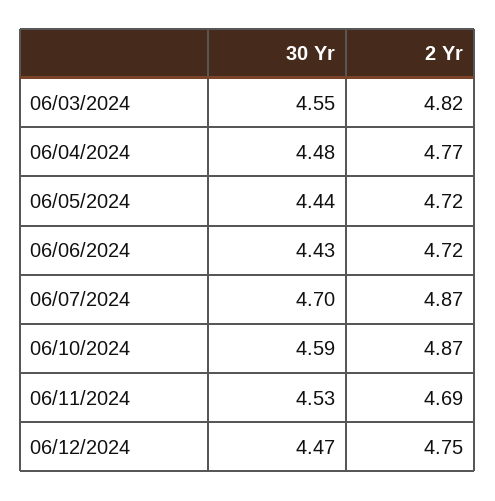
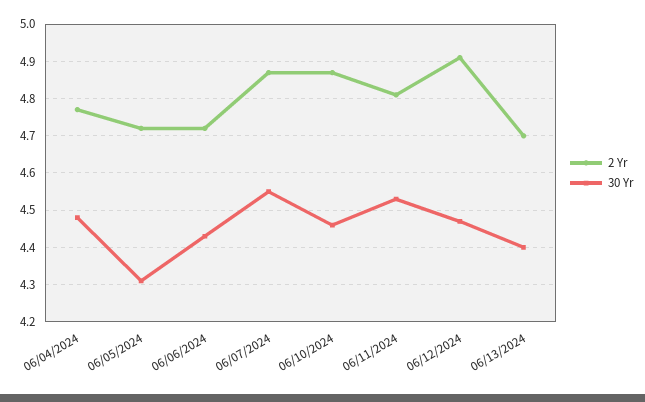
30 Yr, 06/03/2024: 4.55 -> none
2 Yr, 06/03/2024: 4.82 -> none
30 Yr, 06/05/2024: 4.44 -> 4.3
30 Yr, 06/07/2024: 4.7 -> 4.55
30 Yr, 06/10/2024: 4.59 -> 4.45
2 Yr, 06/11/2024: 4.69 -> 4.8
2 Yr, 06/12/2024: 4.75 -> 4.9
2 Yr, 06/13/2024: none -> 4.7
30 Yr, 06/13/2024: none -> 4.4

